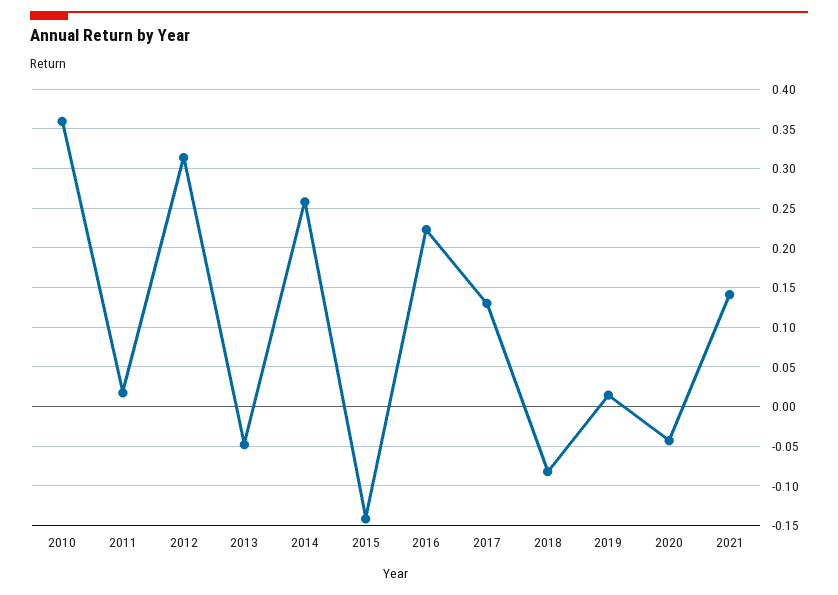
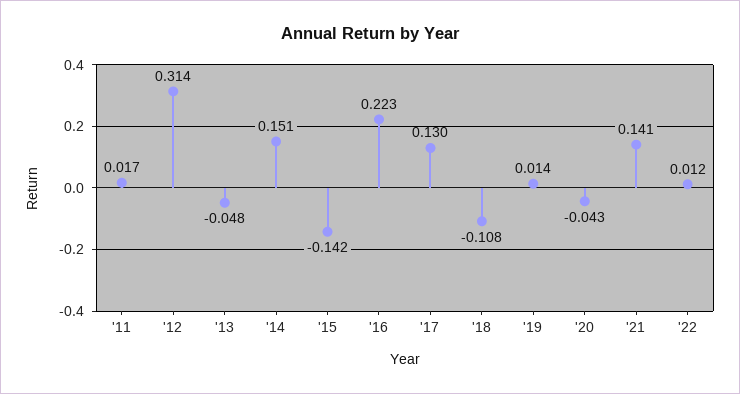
2010: 0.36 -> none
2014: 0.26 -> 0.151
2018: -0.08 -> -0.108
'22: none -> 0.012

